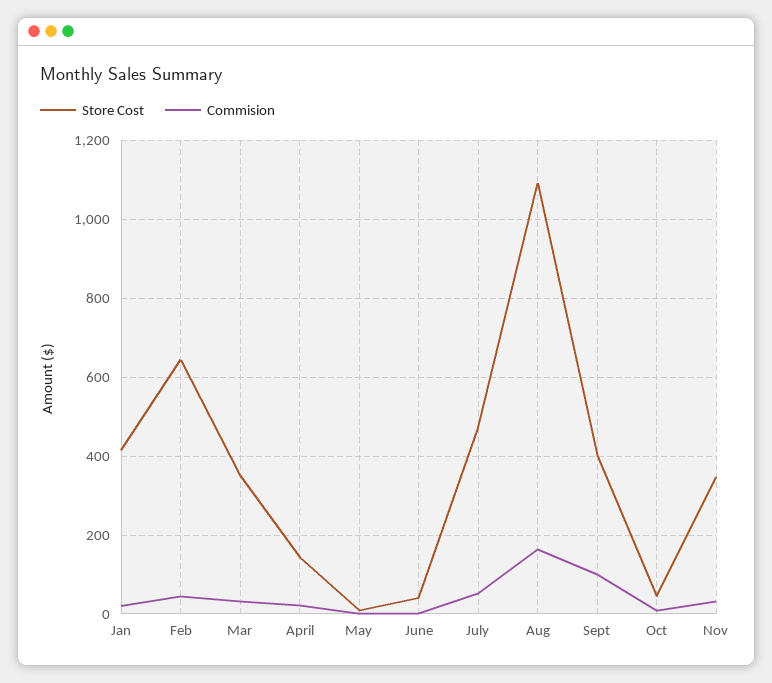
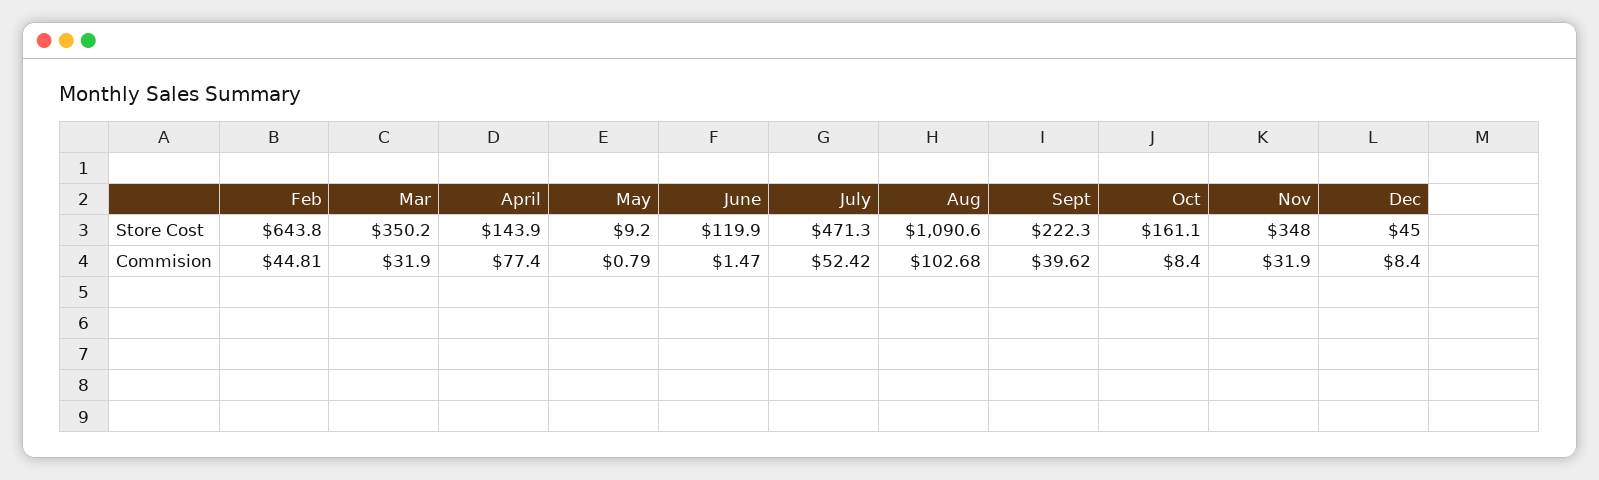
Store Cost, Jan: 420 -> none
Commision, Jan: 20 -> none
Commision, April: 20 -> 77.4
Store Cost, June: 40 -> 119.9
Commision, Aug: 160 -> 102.68
Store Cost, Sept: 400 -> 222.3
Commision, Sept: 100 -> 39.62
Store Cost, Oct: 40 -> 161.1
Store Cost, Dec: none -> 45
Commision, Dec: none -> 8.4

